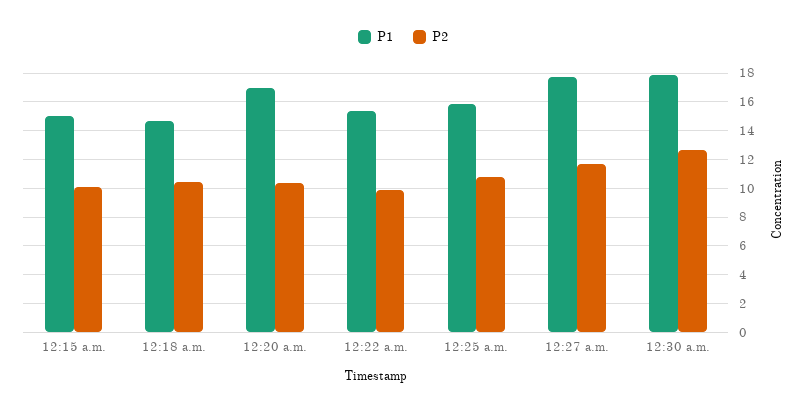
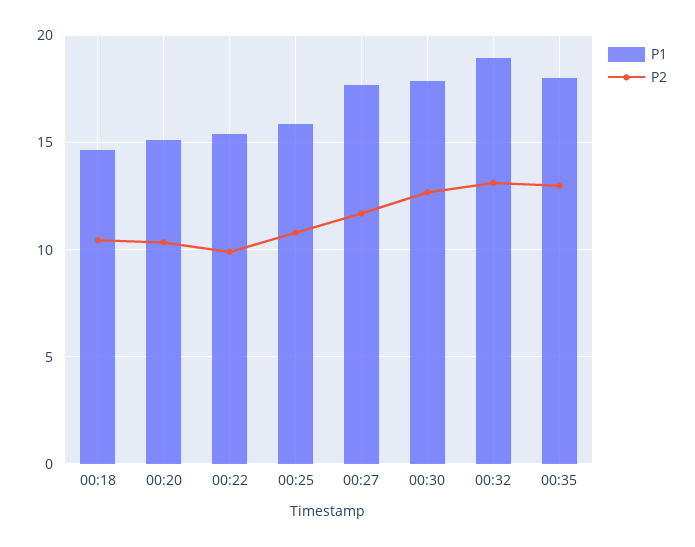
P1, 12:15 a.m.: 15 -> none
P2, 12:15 a.m.: 10 -> none
P1, 12:20 a.m.: 17 -> 15
P1, 00:32: none -> 19
P2, 00:32: none -> 13
P1, 00:35: none -> 18
P2, 00:35: none -> 13

